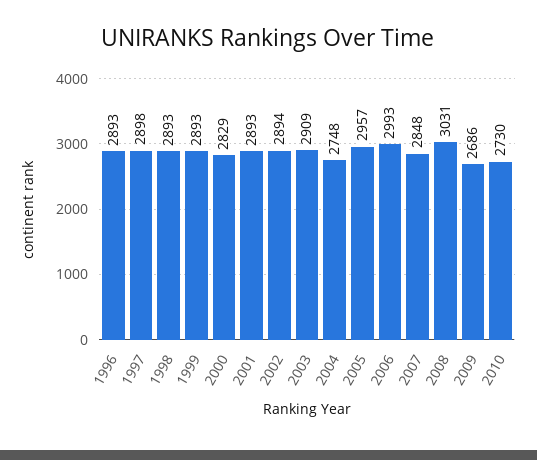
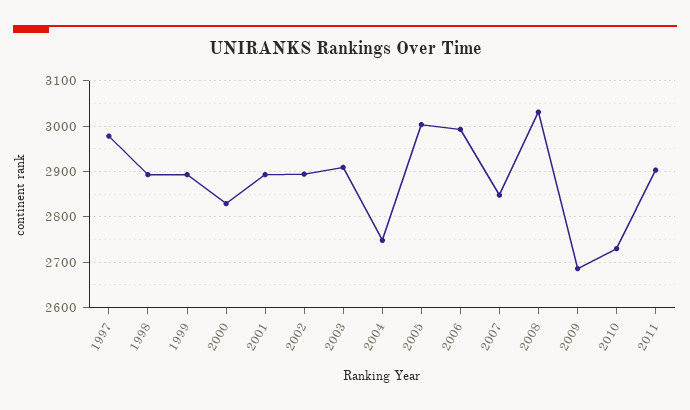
1996: 2893 -> none
1997: 2898 -> 2980
2005: 2957 -> 3000
2011: none -> 2900

